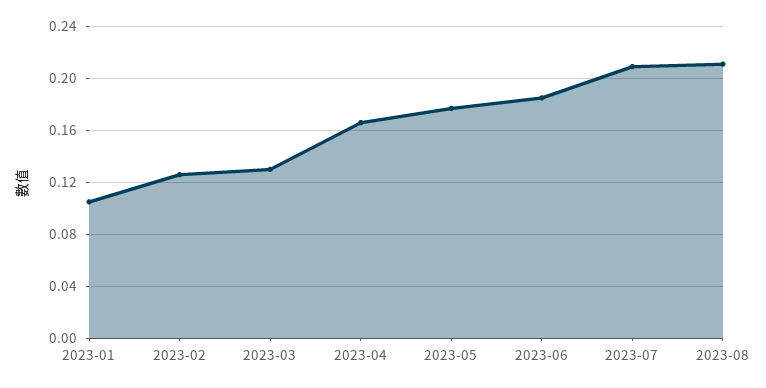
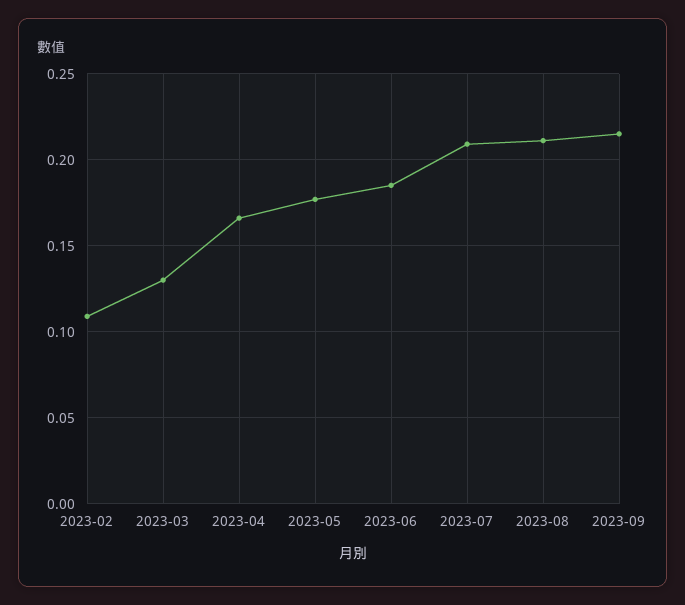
2023-01: 0.105 -> none
2023-02: 0.125 -> 0.11
2023-09: none -> 0.215

